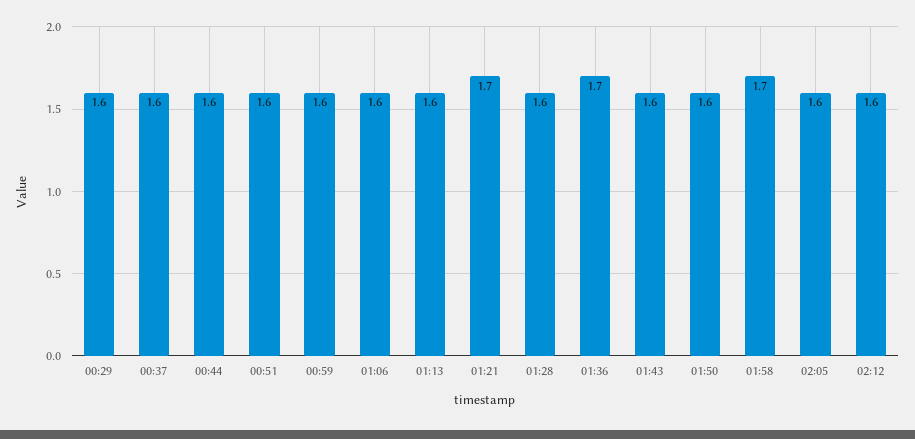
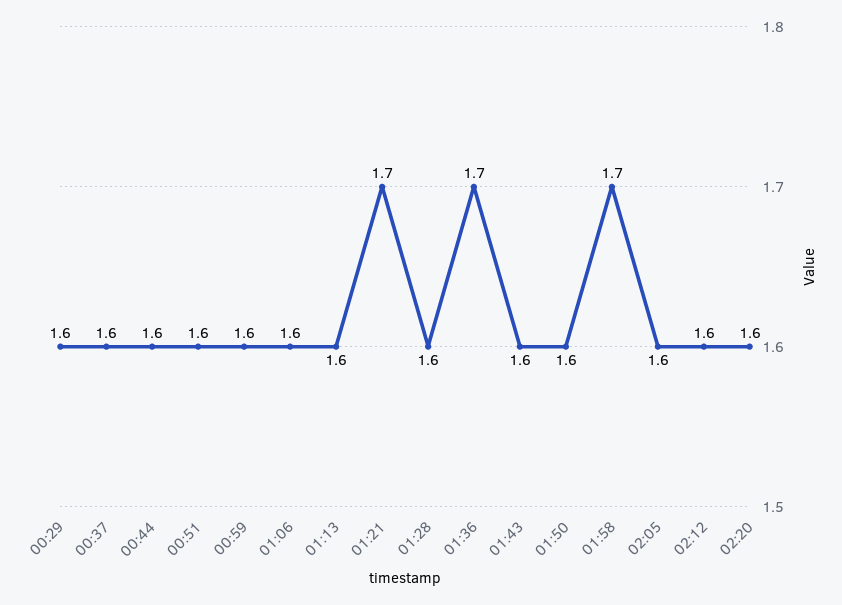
02:20: none -> 1.6

